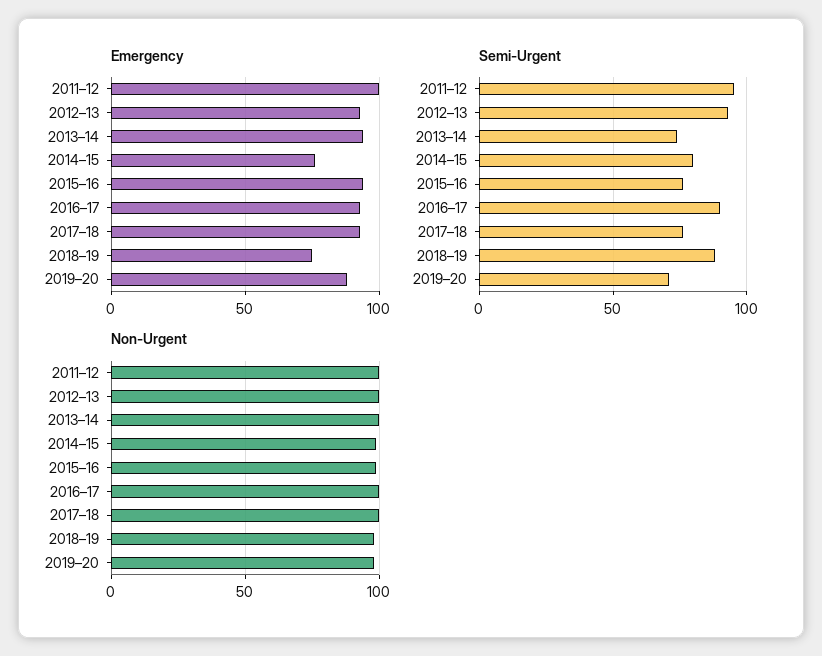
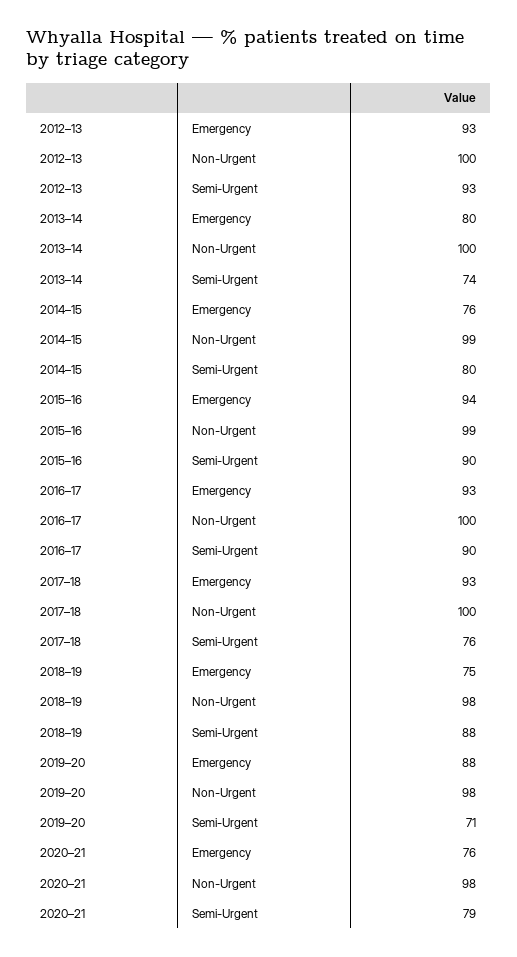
Emergency, 2011–12: 100 -> none
Emergency, 2013–14: 95 -> 80
Semi-Urgent, 2011–12: 95 -> none
Semi-Urgent, 2015–16: 75 -> 90
Non-Urgent, 2011–12: 100 -> none
Emergency, 2020–21: none -> 76
Non-Urgent, 2020–21: none -> 98
Semi-Urgent, 2020–21: none -> 79

